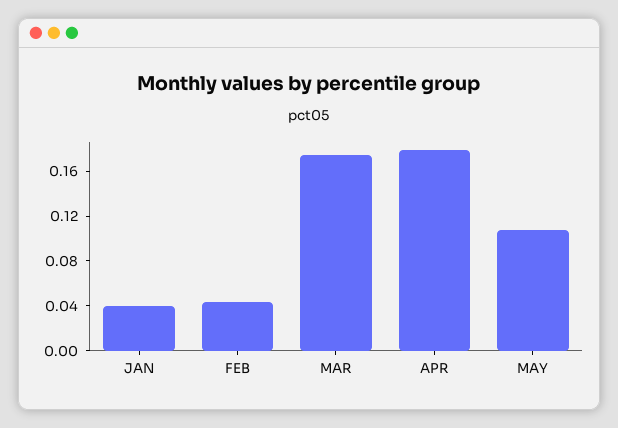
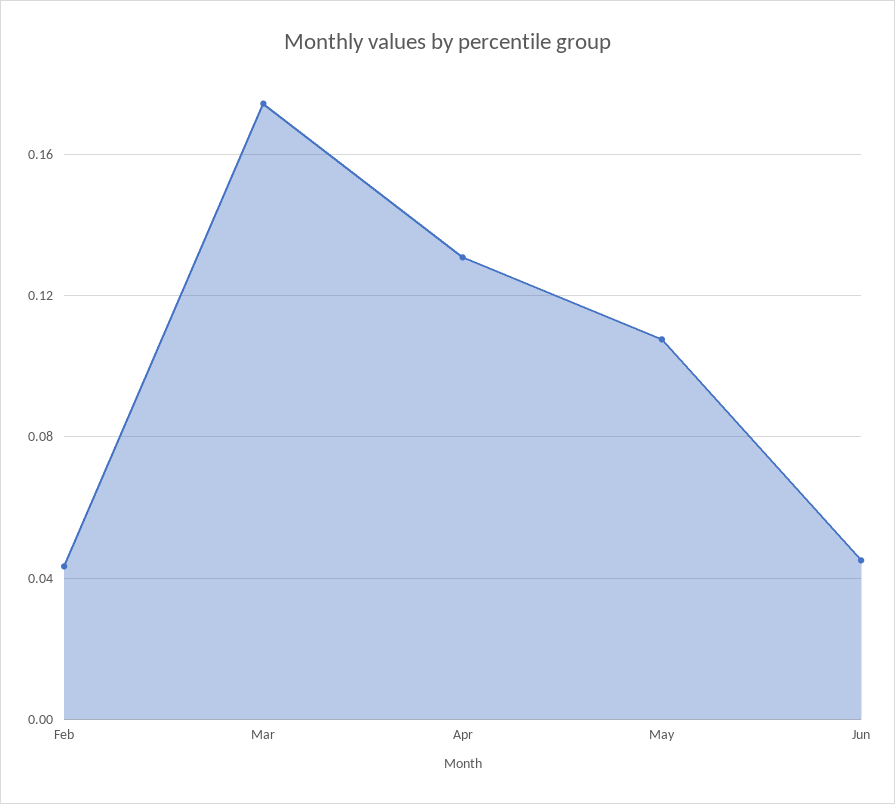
JAN: 0.04 -> none
APR: 0.18 -> 0.13
Jun: none -> 0.045

